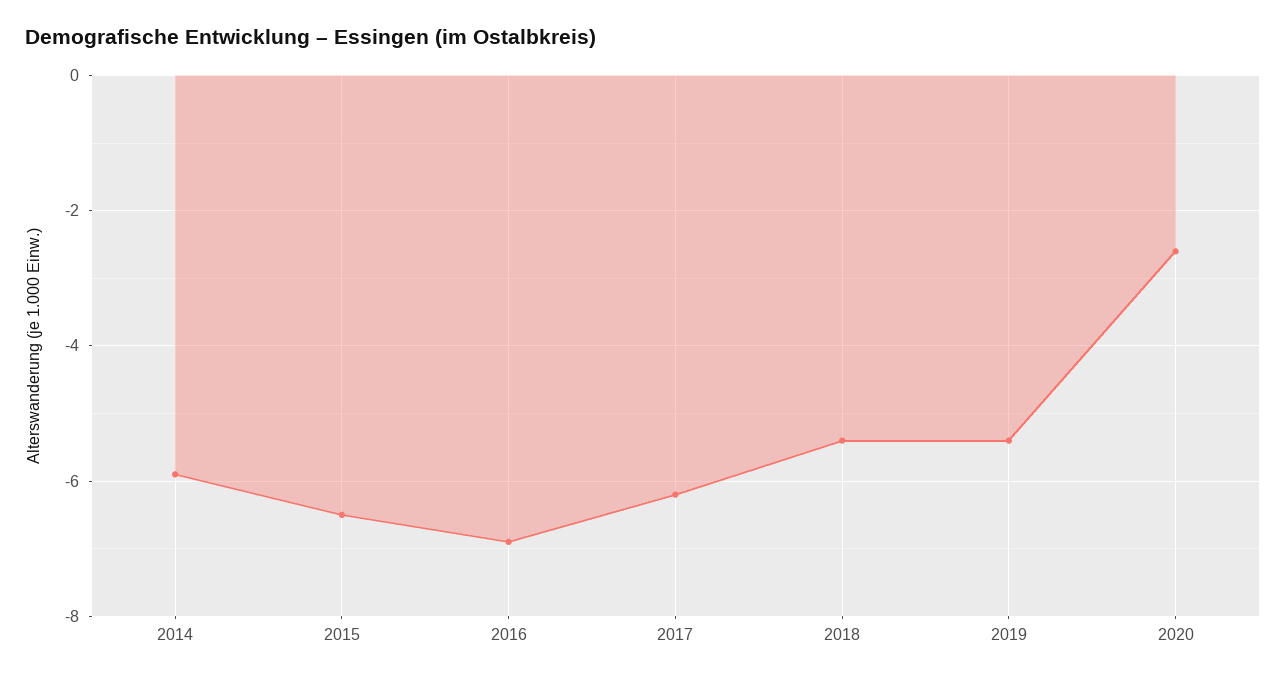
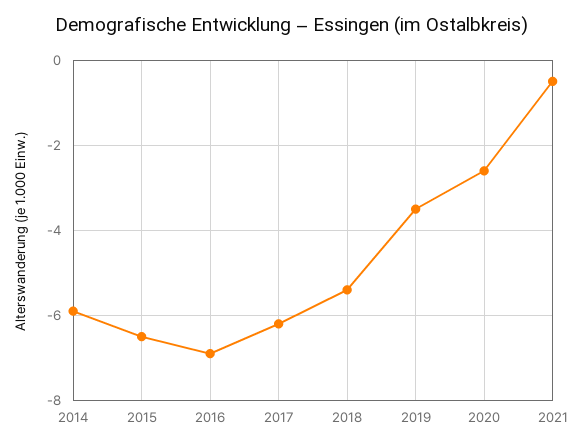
2019: -5.5 -> -3.5
2021: none -> -0.5

